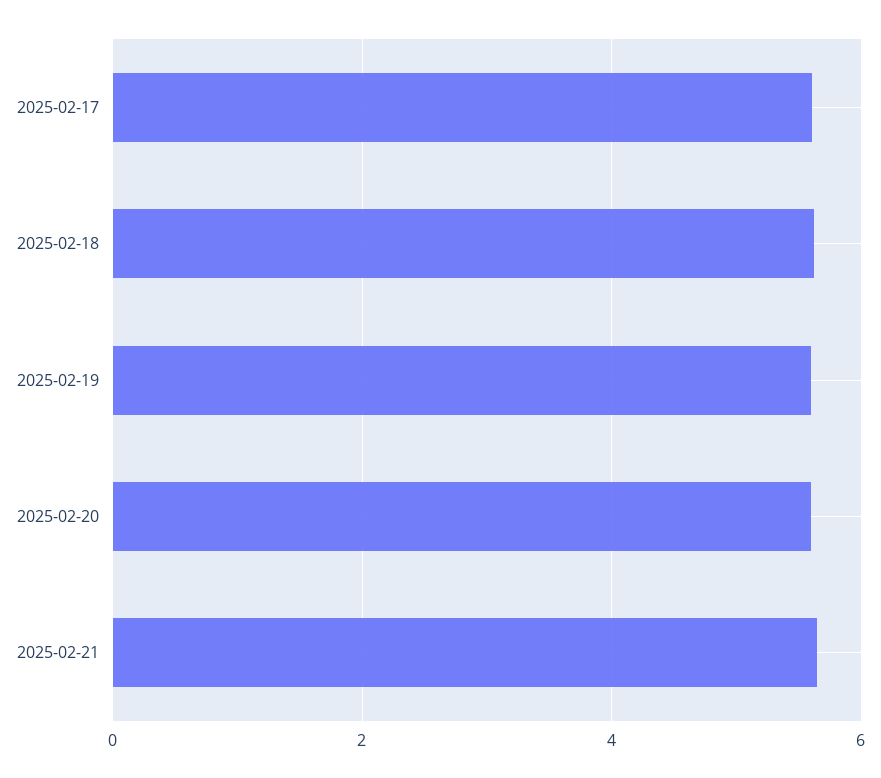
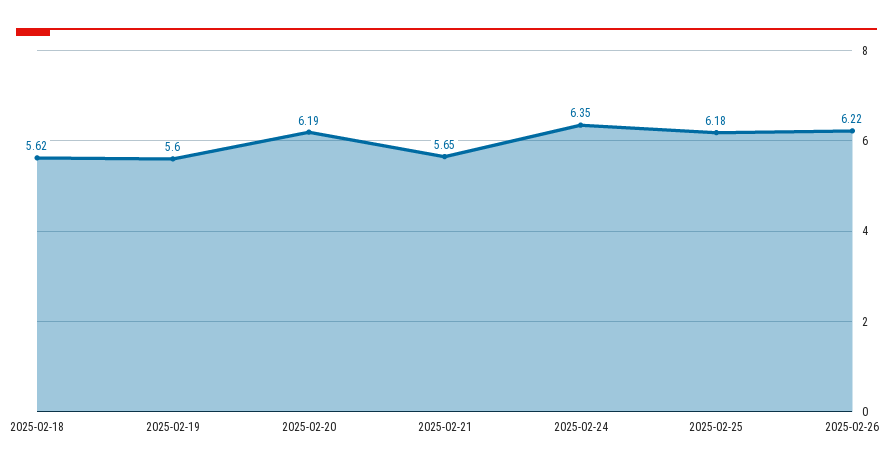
2025-02-17: 5.6 -> none
2025-02-20: 5.6 -> 6.19
2025-02-24: none -> 6.35
2025-02-25: none -> 6.18
2025-02-26: none -> 6.22

